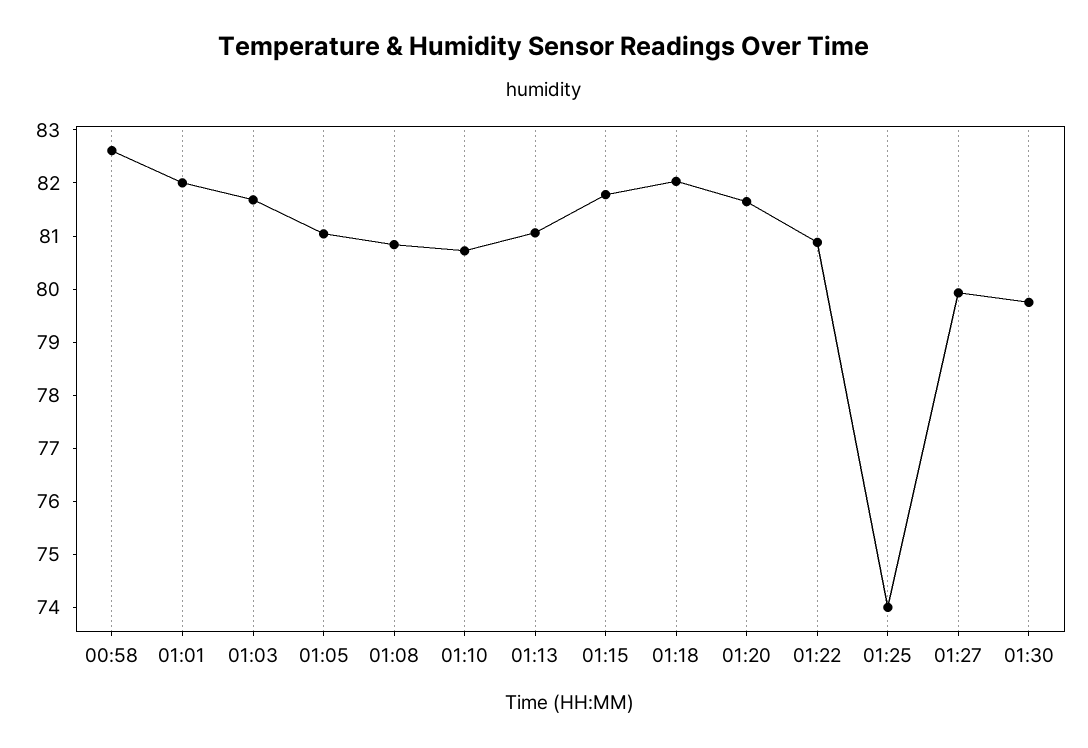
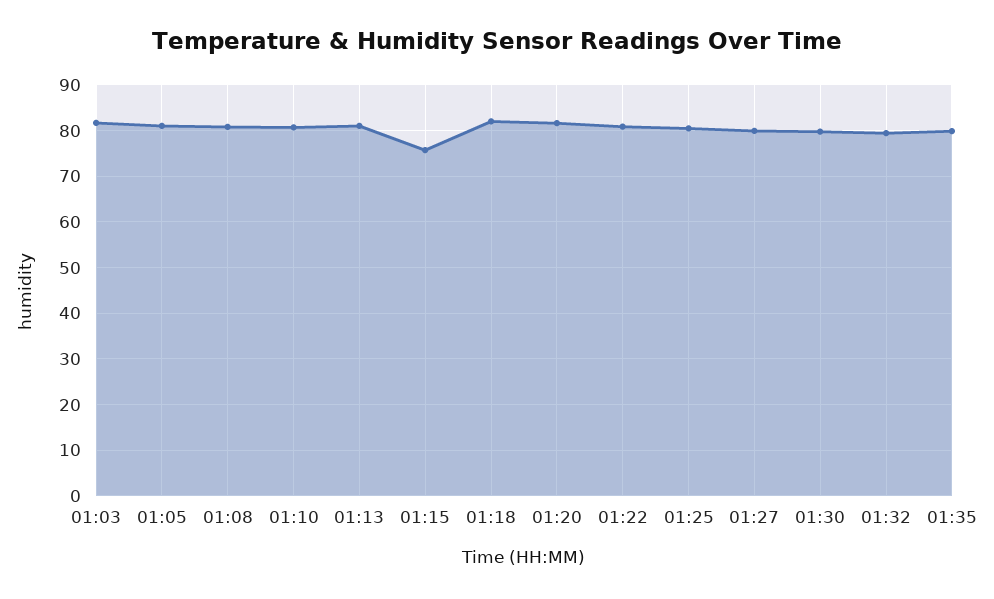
00:58: 82.6 -> none
01:01: 82 -> none
01:15: 81.8 -> 76
01:25: 74 -> 80
01:32: none -> 80
01:35: none -> 80

